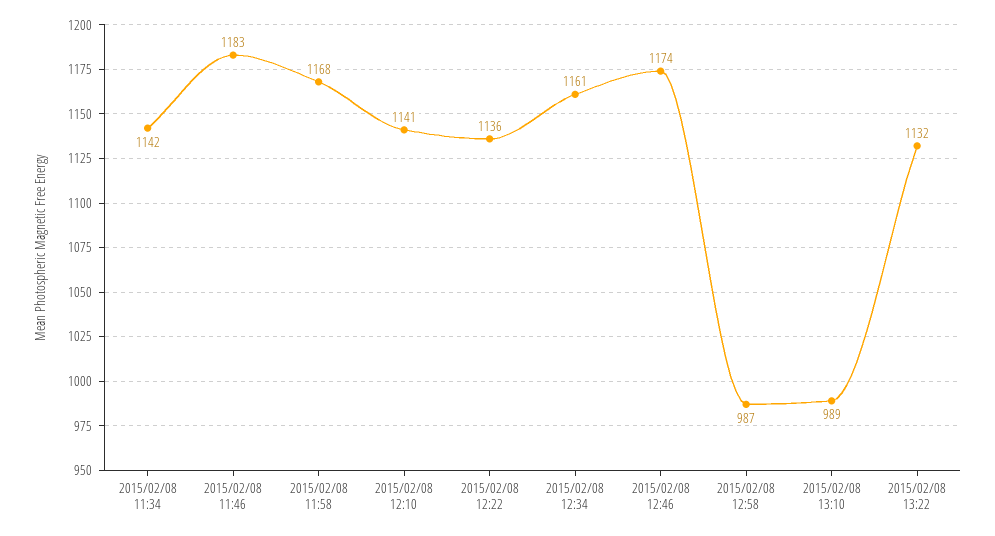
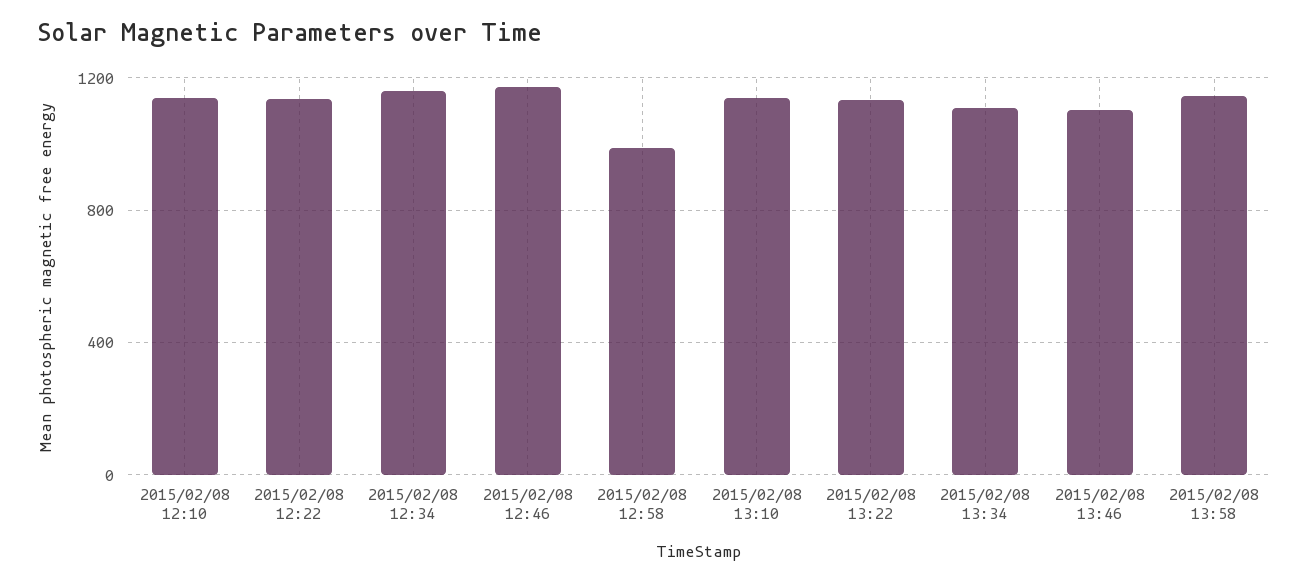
2015/02/08 11:34: 1142 -> none
2015/02/08 11:46: 1183 -> none
2015/02/08 11:58: 1168 -> none
2015/02/08 13:10: 989 -> 1150
2015/02/08 13:34: none -> 1100
2015/02/08 13:46: none -> 1100
2015/02/08 13:58: none -> 1150

